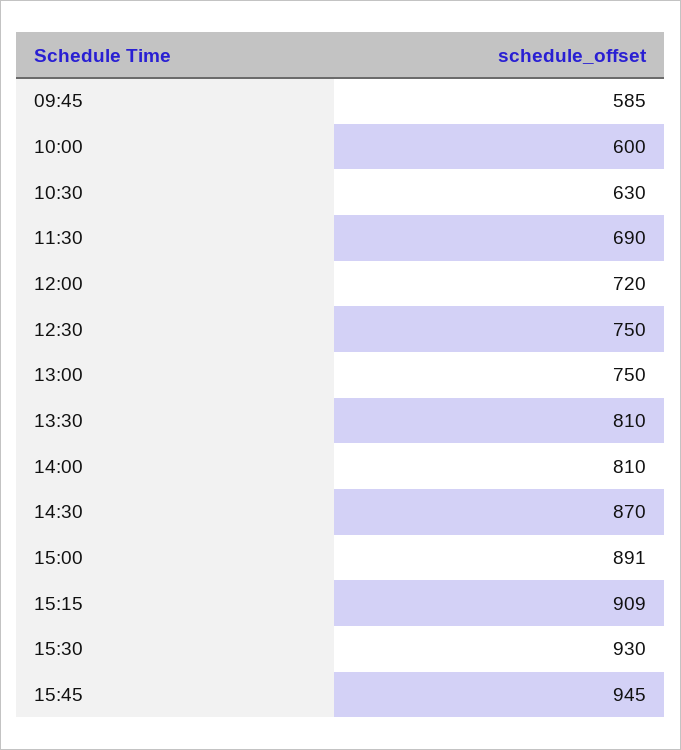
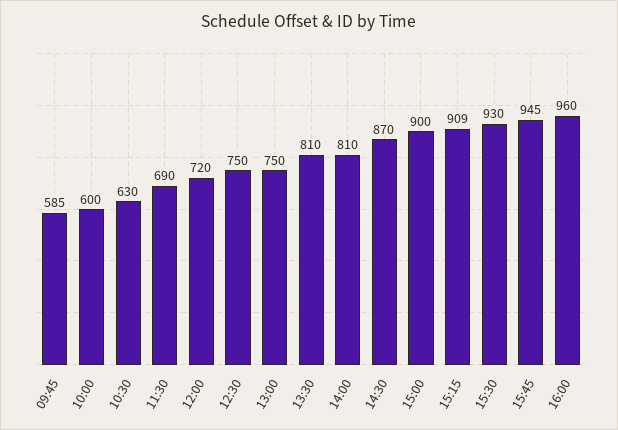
15:00: 891 -> 900
16:00: none -> 960

